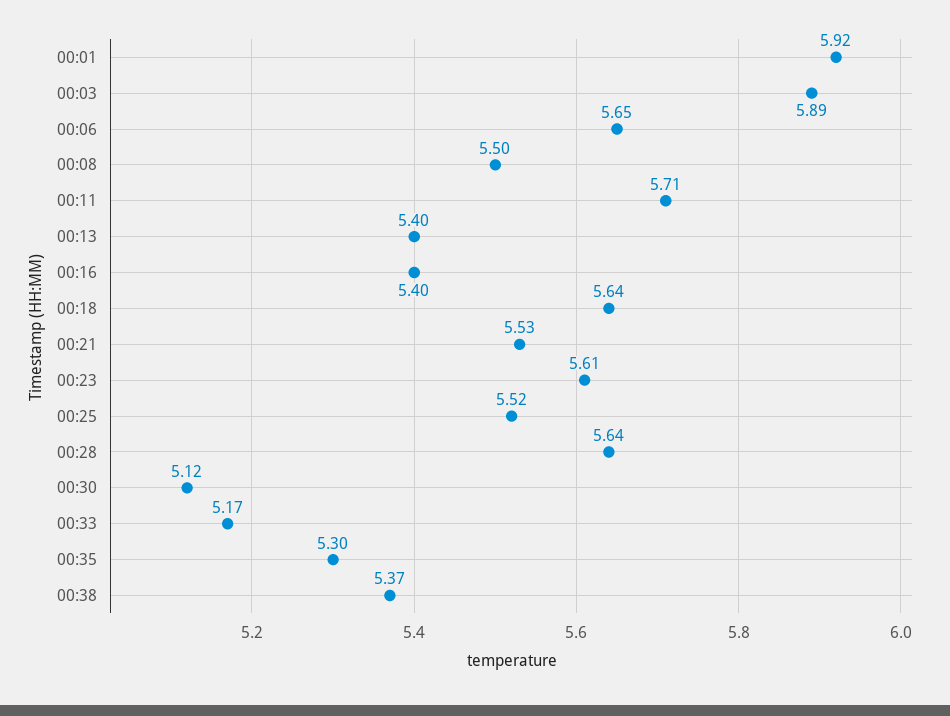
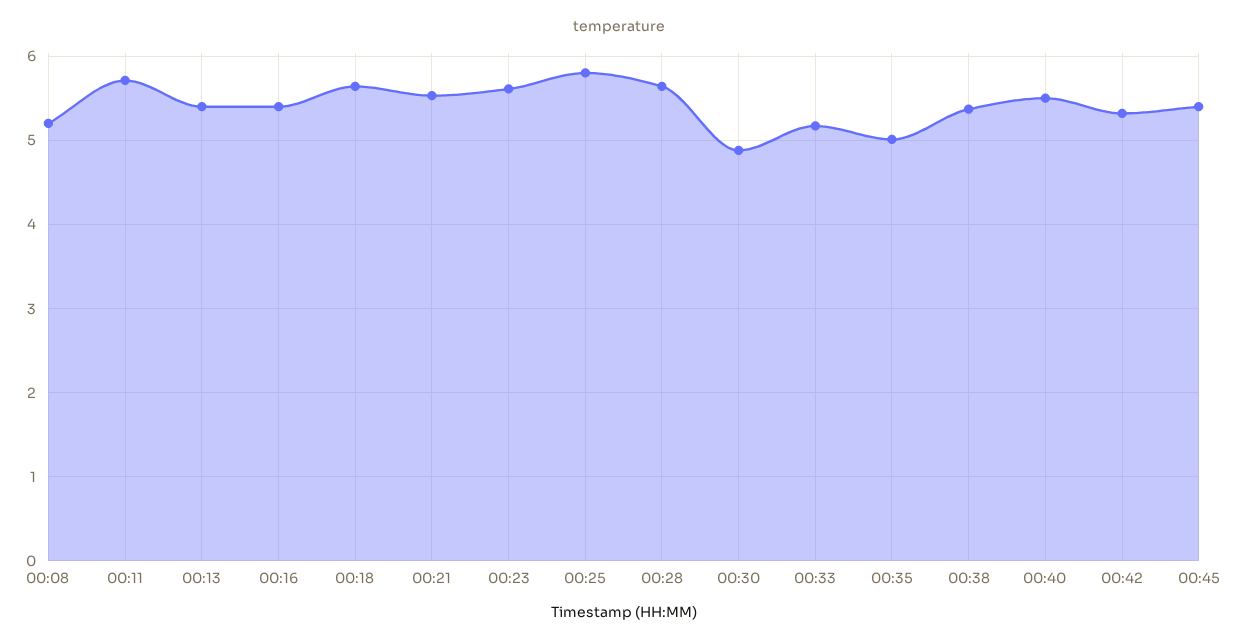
00:01: 5.92 -> none
00:03: 5.89 -> none
00:06: 5.65 -> none
00:08: 5.5 -> 5.2
00:25: 5.52 -> 5.8
00:30: 5.12 -> 4.9
00:35: 5.3 -> 5
00:40: none -> 5.5
00:42: none -> 5.3
00:45: none -> 5.4

